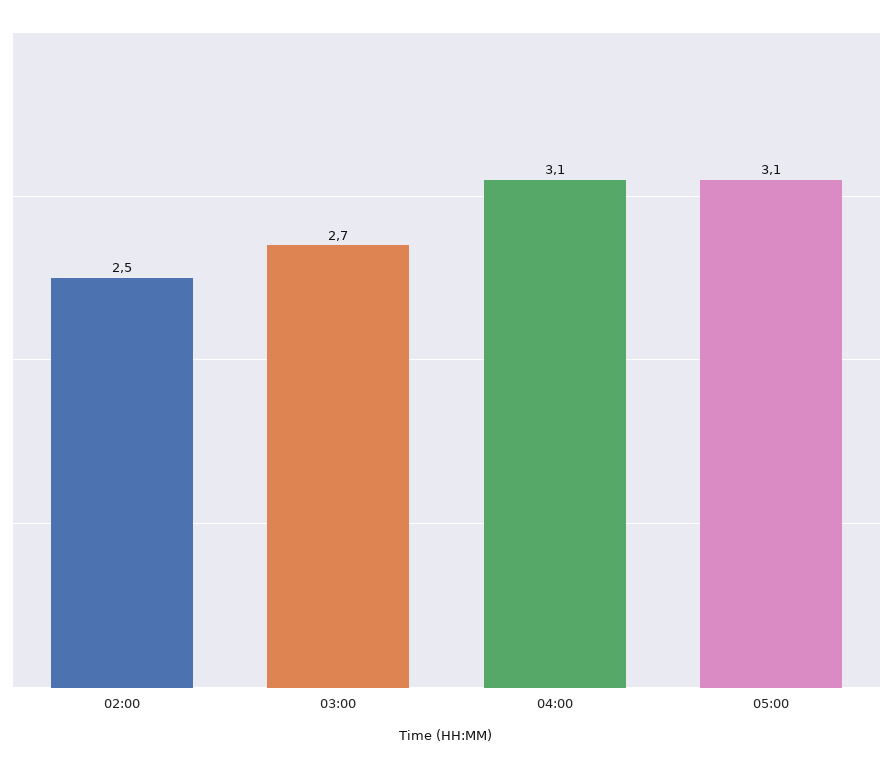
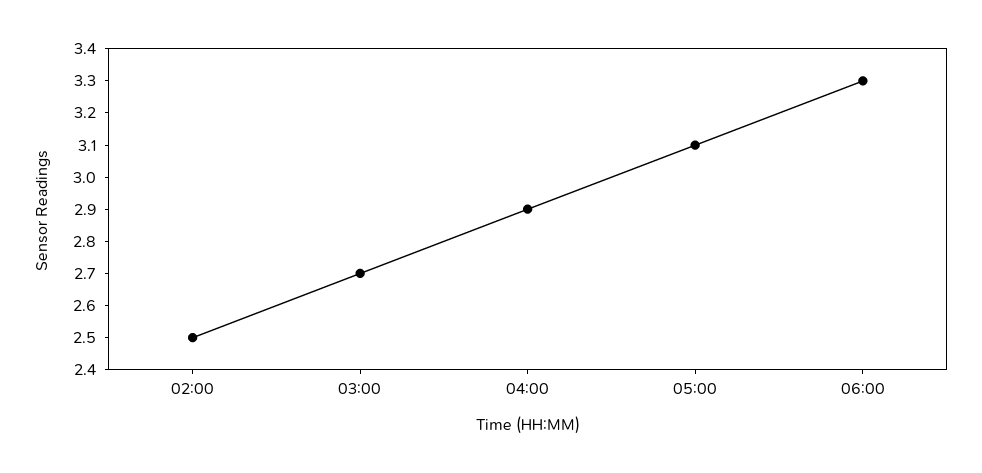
04:00: 3.1 -> 2.9
06:00: none -> 3.3

